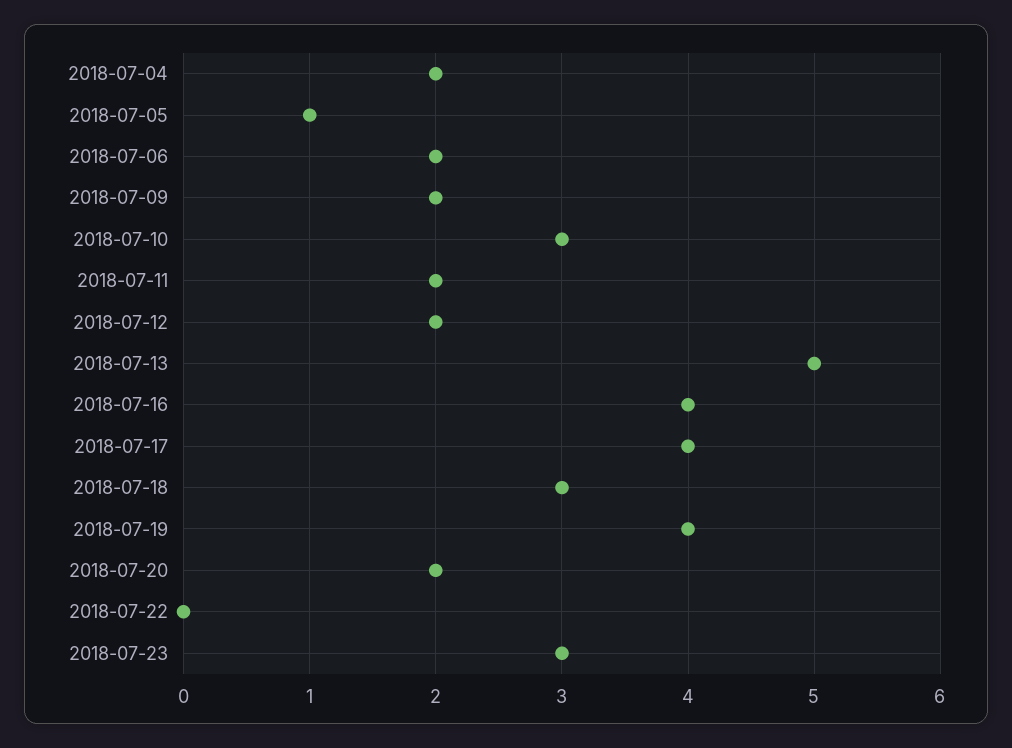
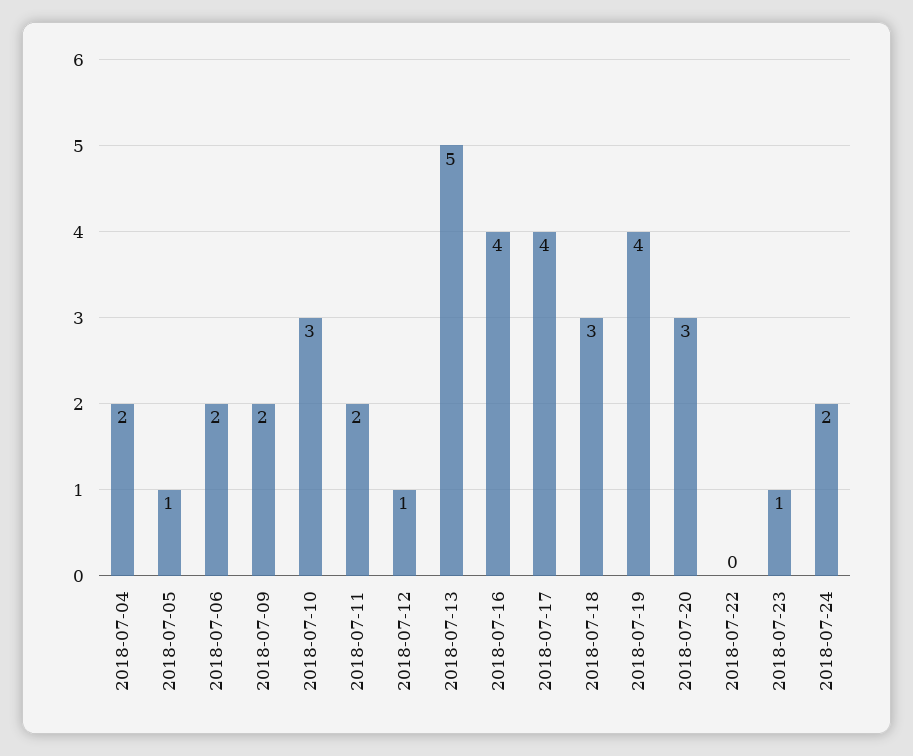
2018-07-12: 2 -> 1
2018-07-20: 2 -> 3
2018-07-23: 3 -> 1
2018-07-24: none -> 2

